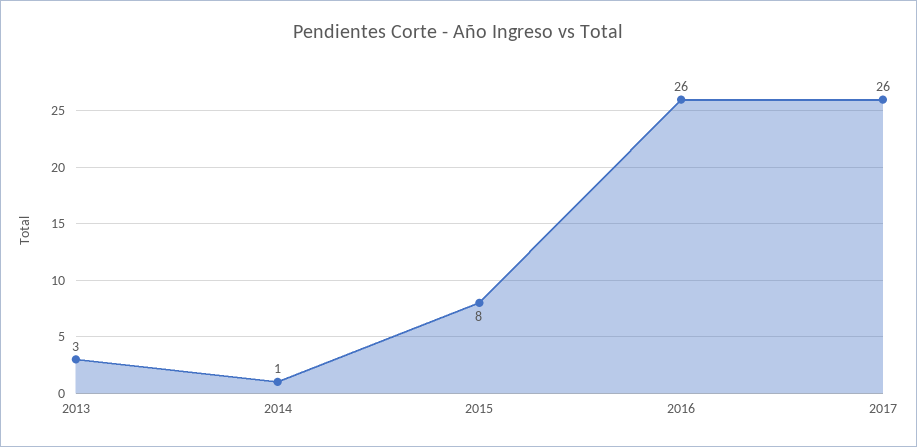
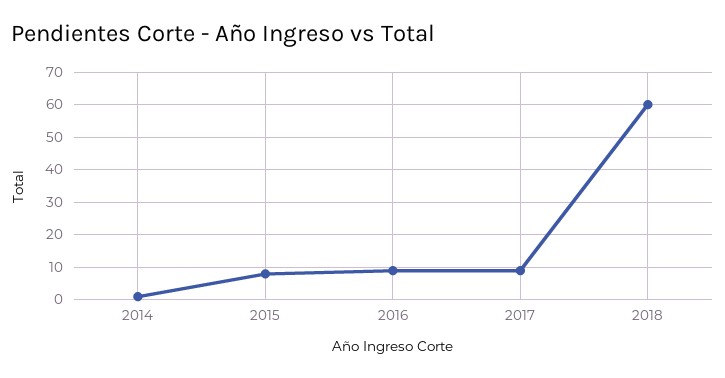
2013: 3 -> none
2016: 26 -> 10
2017: 26 -> 10
2018: none -> 60

